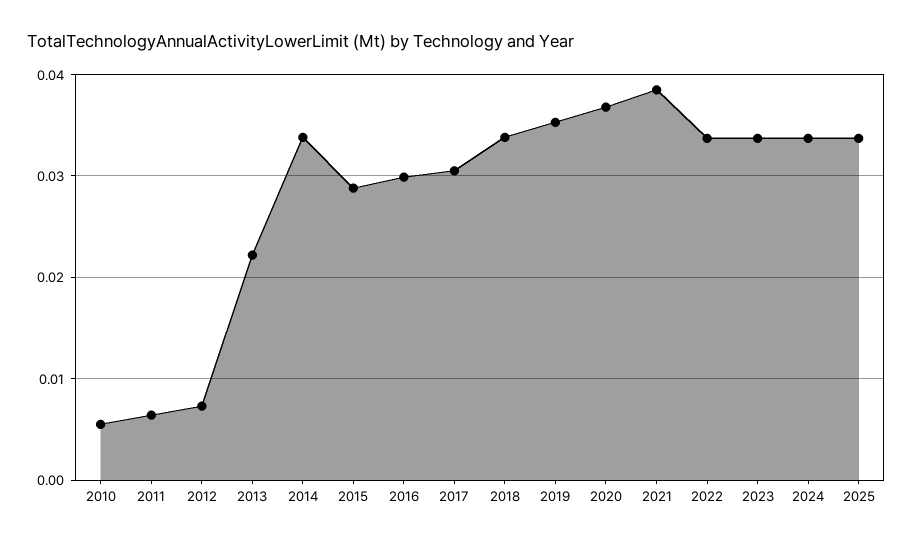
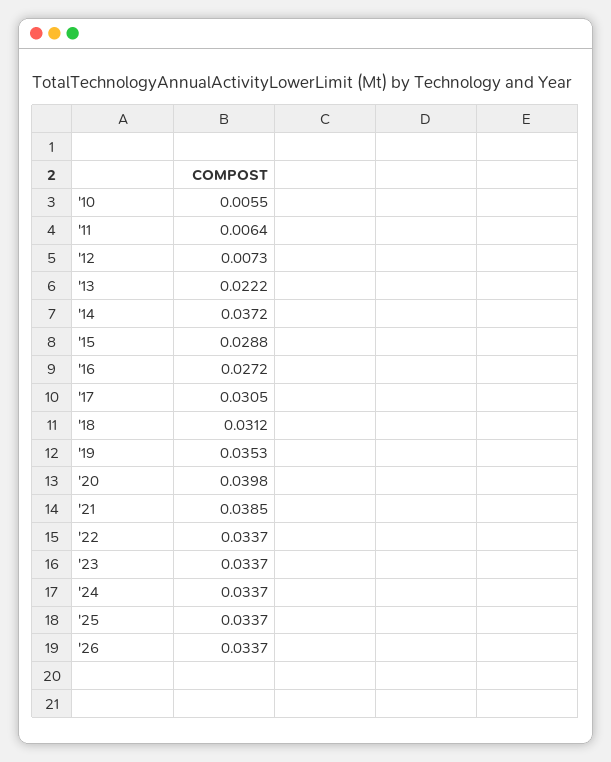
2014: 0.034 -> 0.0372
2016: 0.03 -> 0.0272
2018: 0.034 -> 0.0312
2020: 0.037 -> 0.0398
'26: none -> 0.0337

